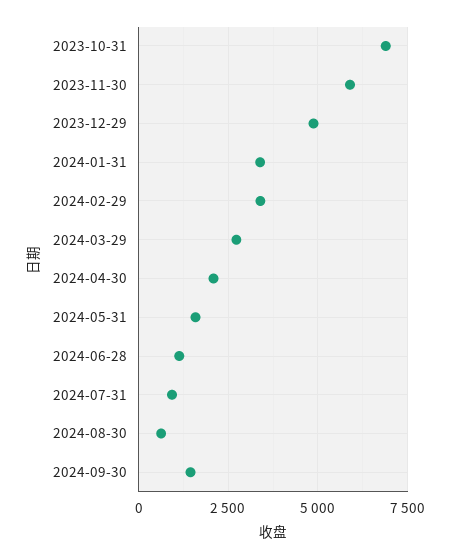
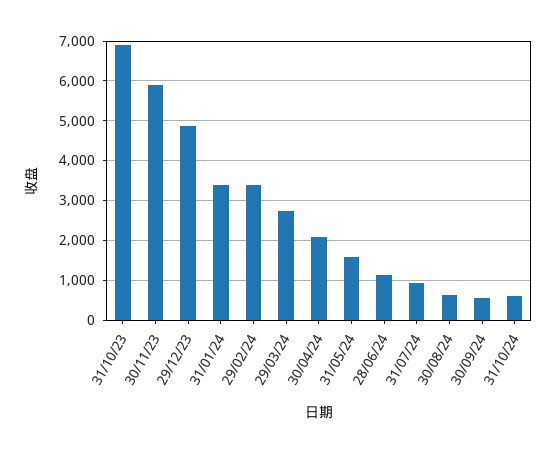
2024-09-30: 1500 -> 600
31/10/24: none -> 600

